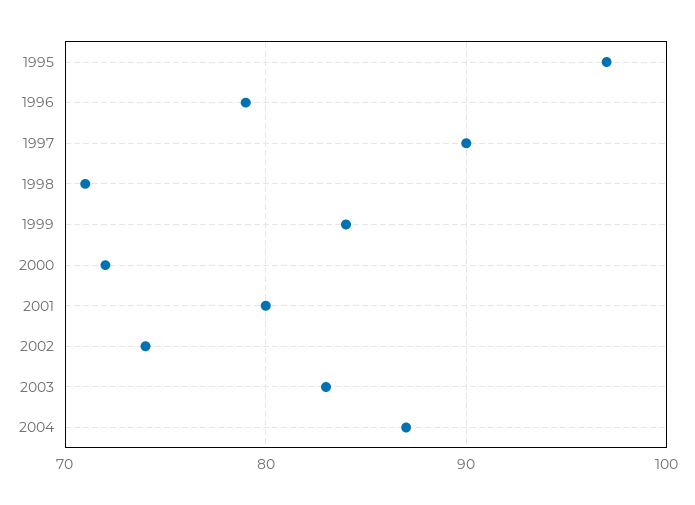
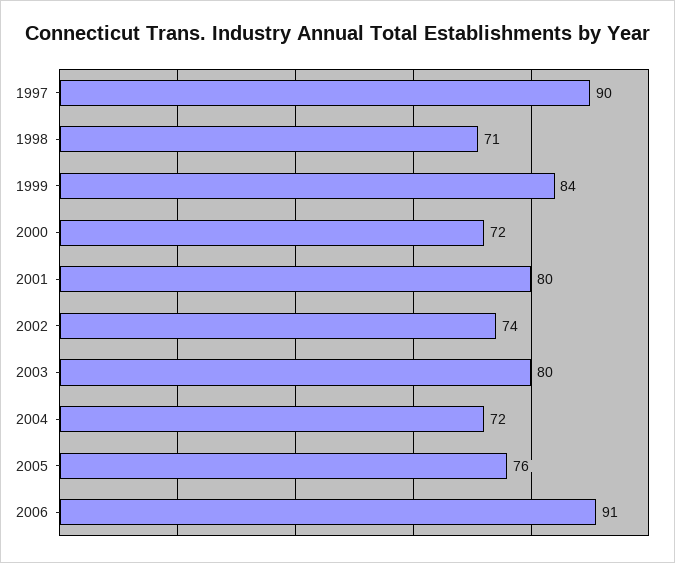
1995: 97 -> none
1996: 79 -> none
2003: 83 -> 80
2004: 87 -> 72
2005: none -> 76
2006: none -> 91

